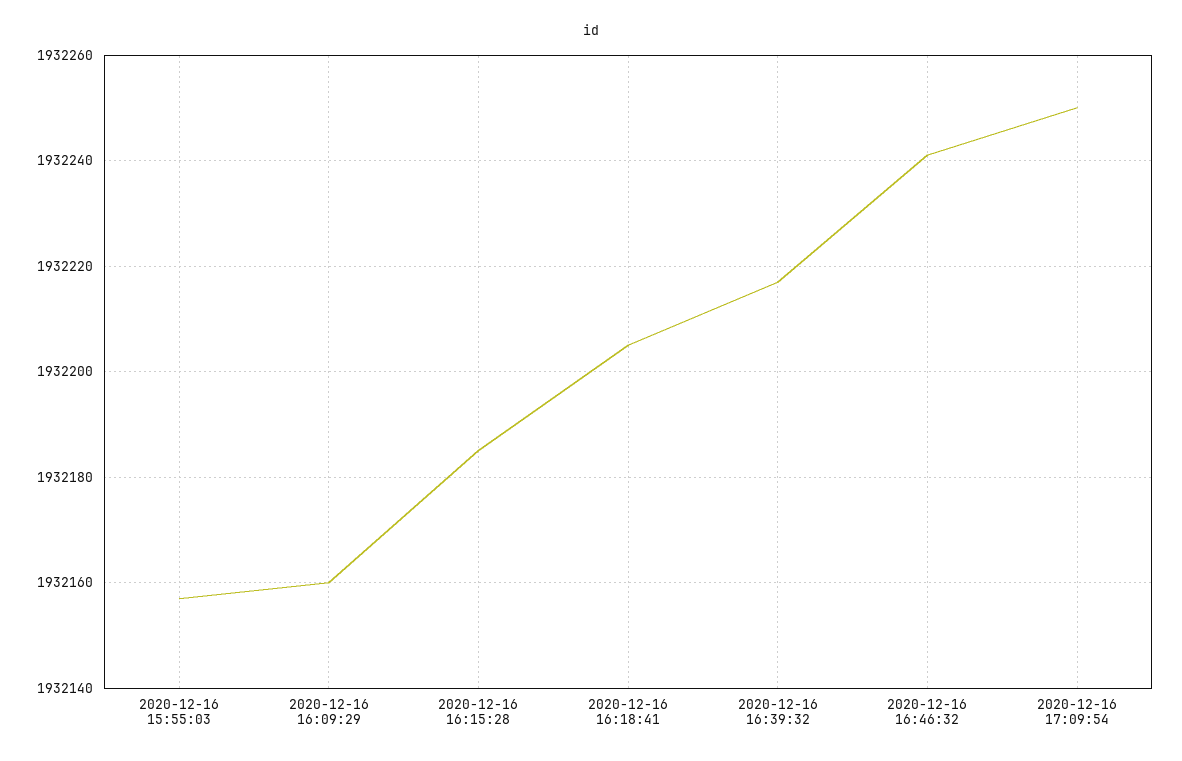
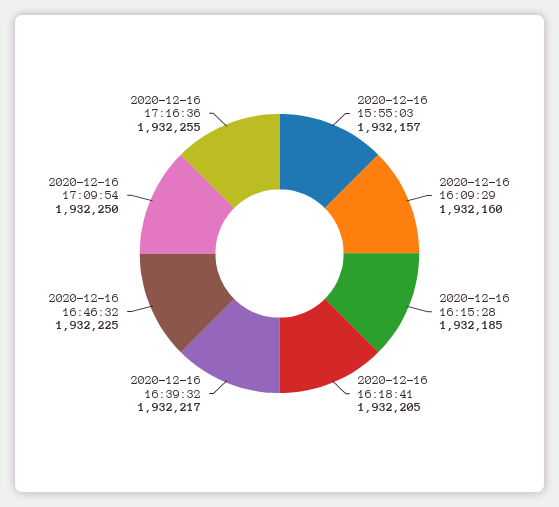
2020-12-16 16:46:32: 1932240 -> 1932225
2020-12-16 17:16:36: none -> 1932255

